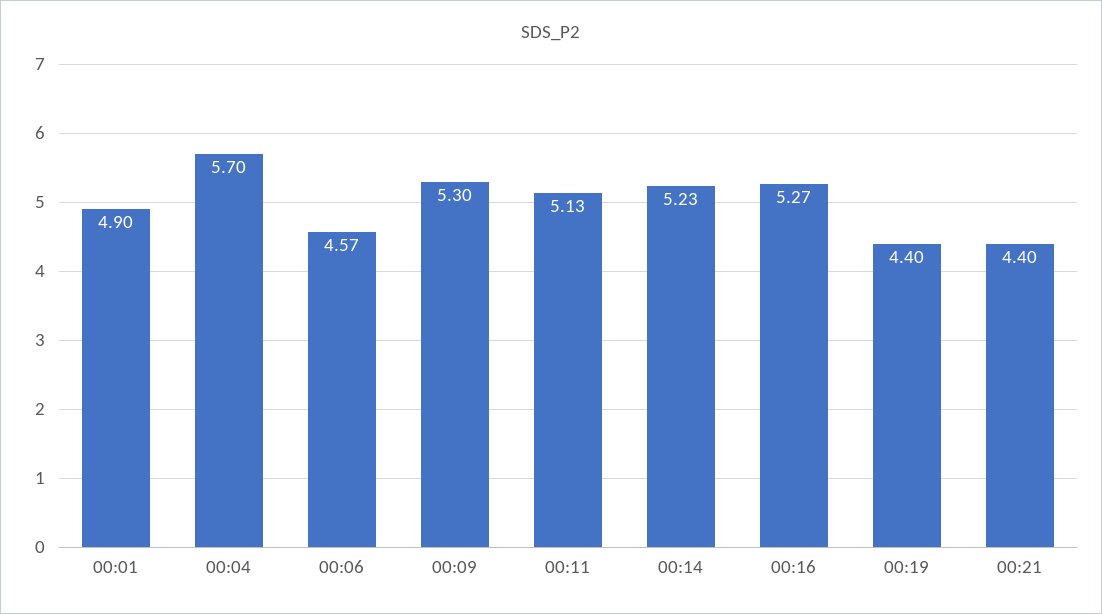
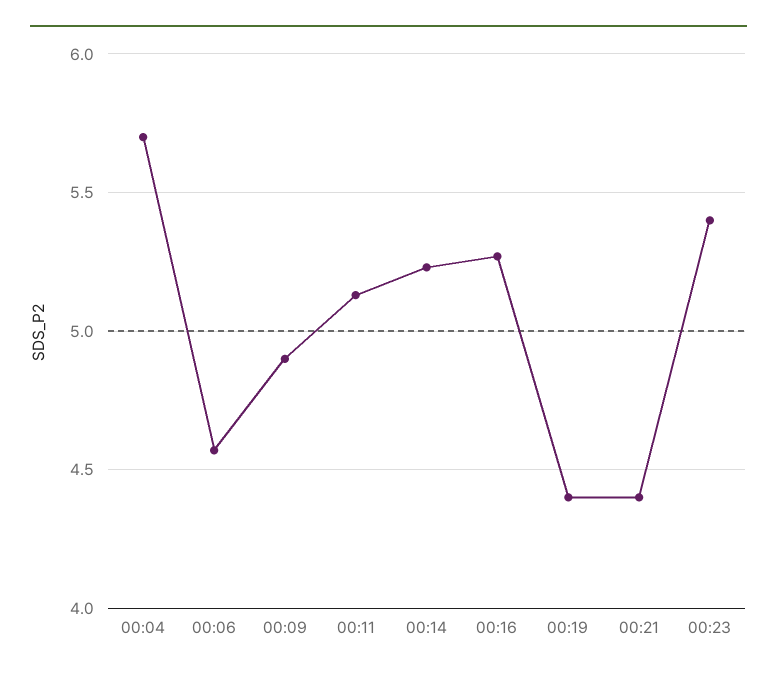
00:01: 4.9 -> none
00:09: 5.3 -> 4.9
00:23: none -> 5.4

